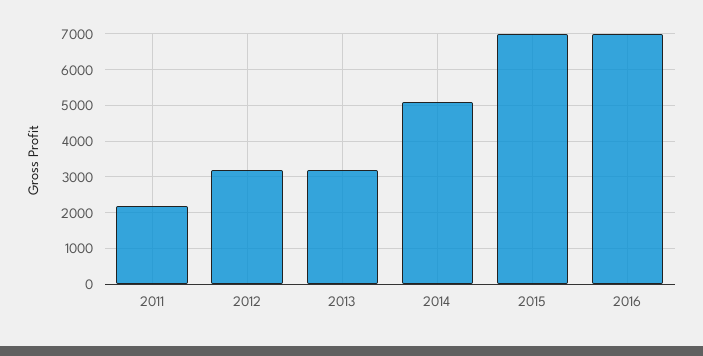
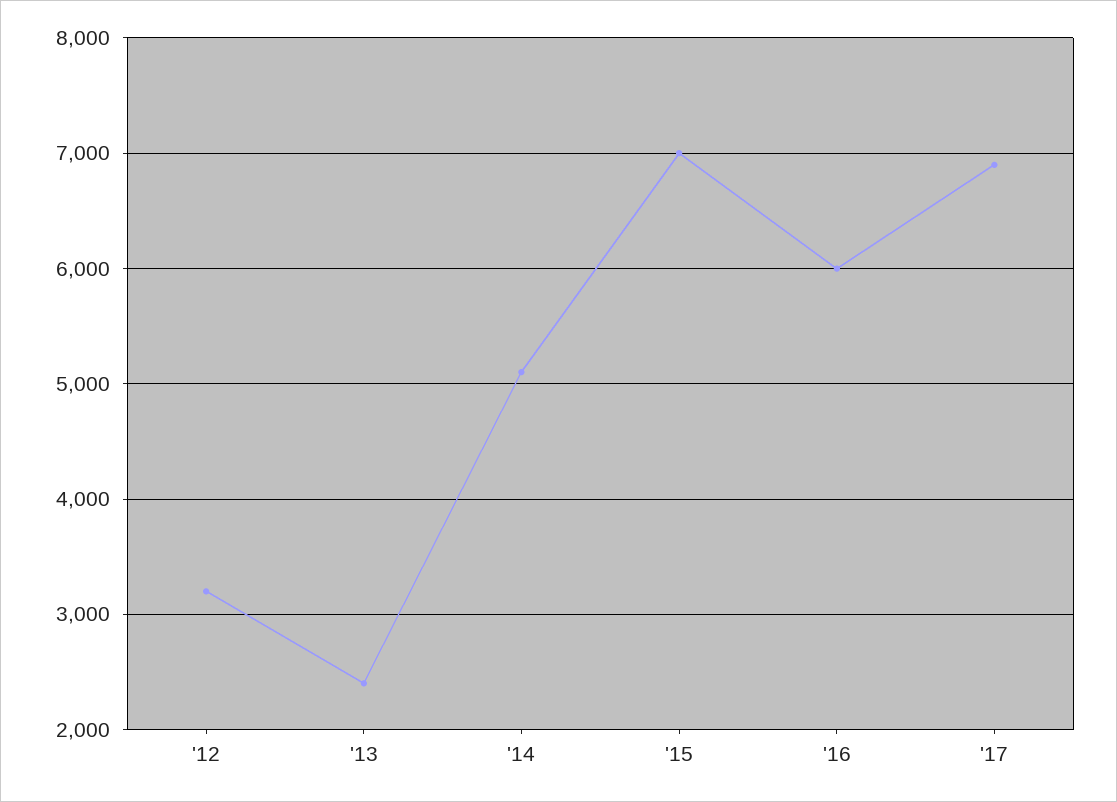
2011: 2200 -> none
2013: 3200 -> 2400
2016: 7000 -> 6000
'17: none -> 6900

